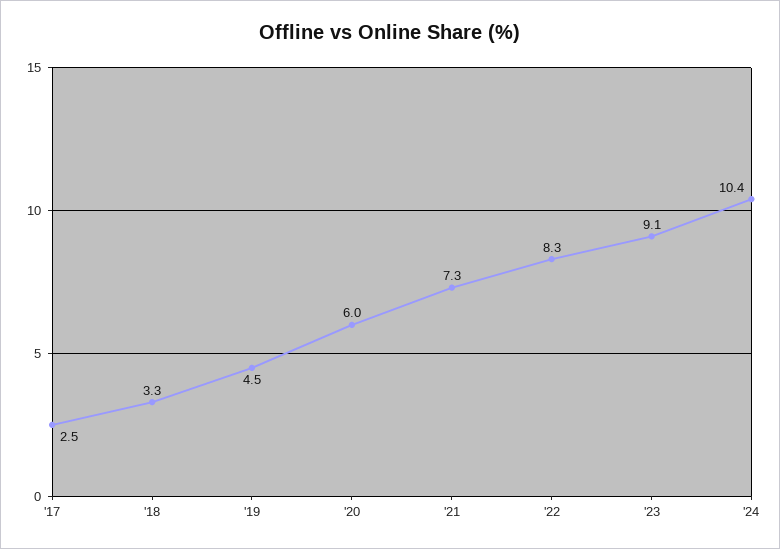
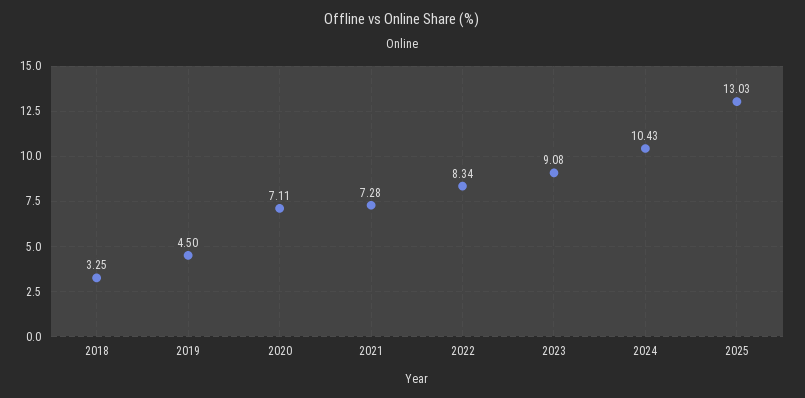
'17: 2.5 -> none
'20: 6 -> 7.11
2025: none -> 13.03

